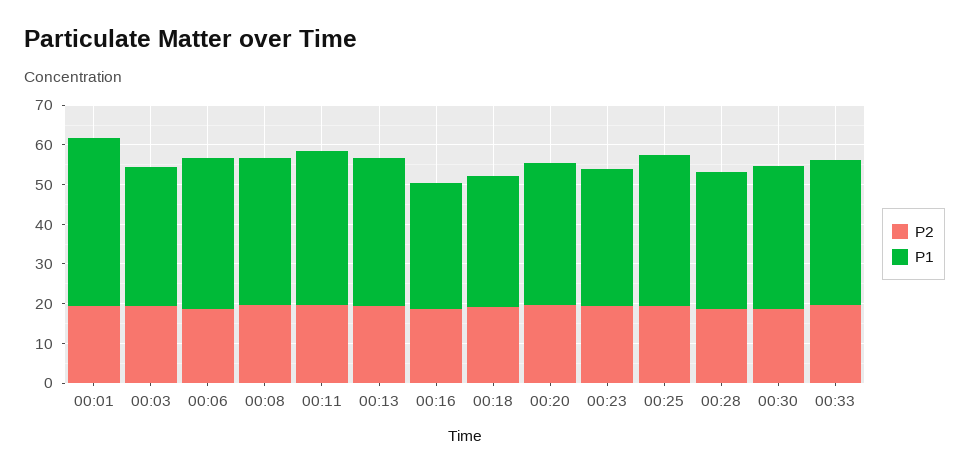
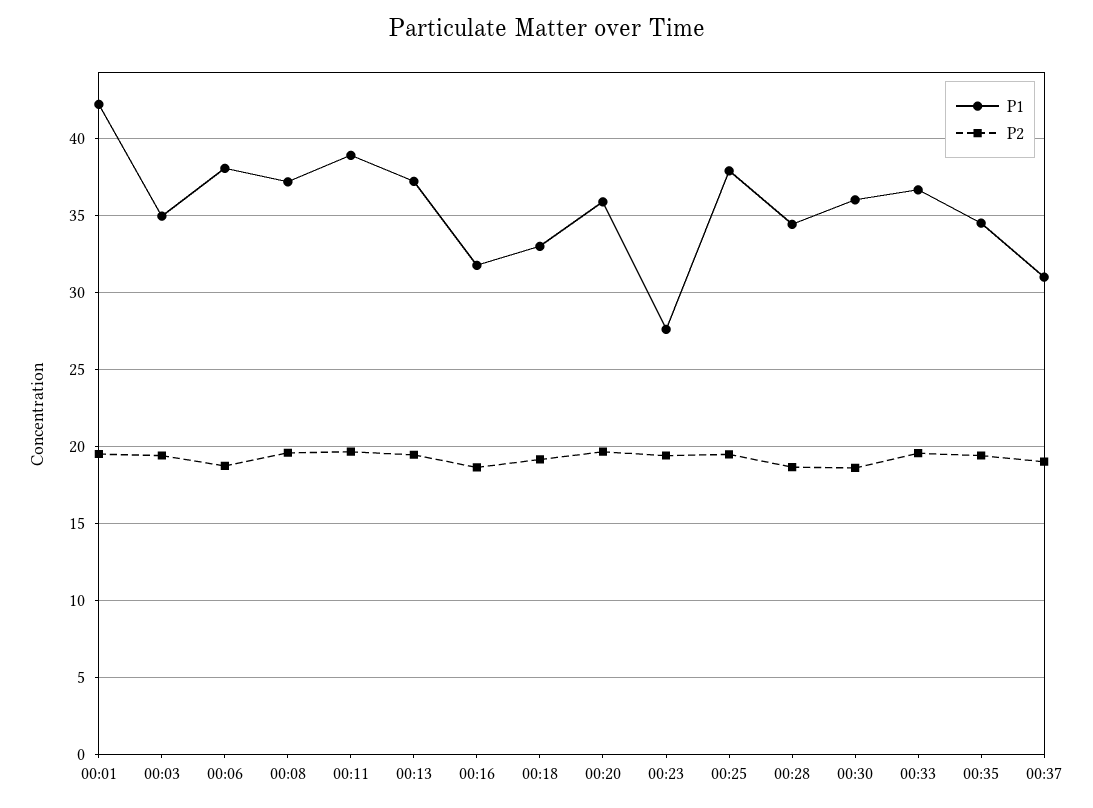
P1, 00:23: 35 -> 27.5
P1, 00:35: none -> 34.5
P2, 00:35: none -> 19.5
P1, 00:37: none -> 31
P2, 00:37: none -> 19

